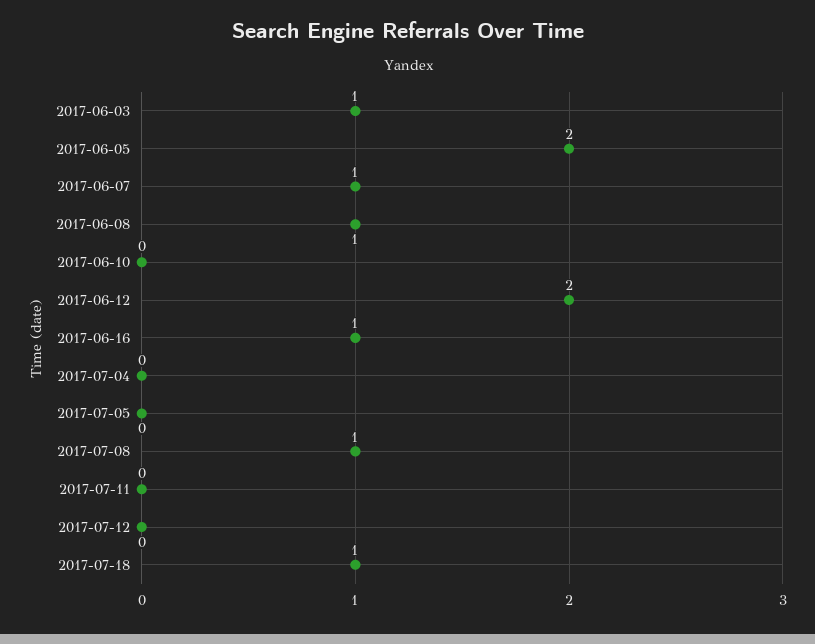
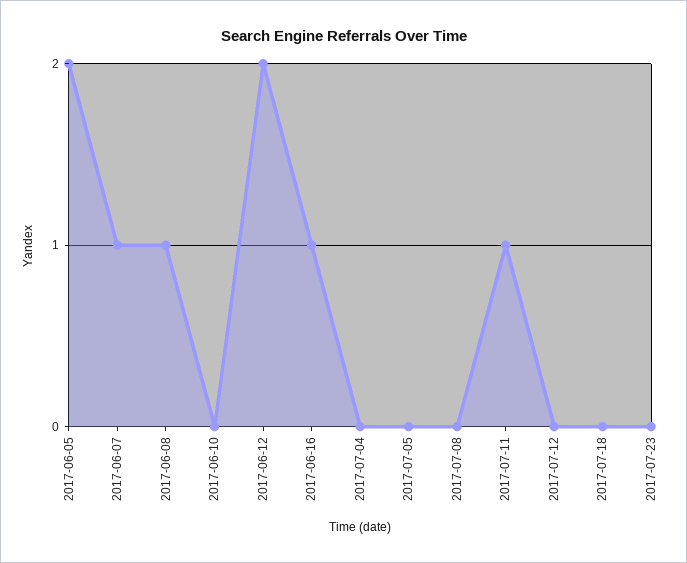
2017-06-03: 1 -> none
2017-07-08: 1 -> 0
2017-07-11: 0 -> 1
2017-07-18: 1 -> 0
2017-07-23: none -> 0

